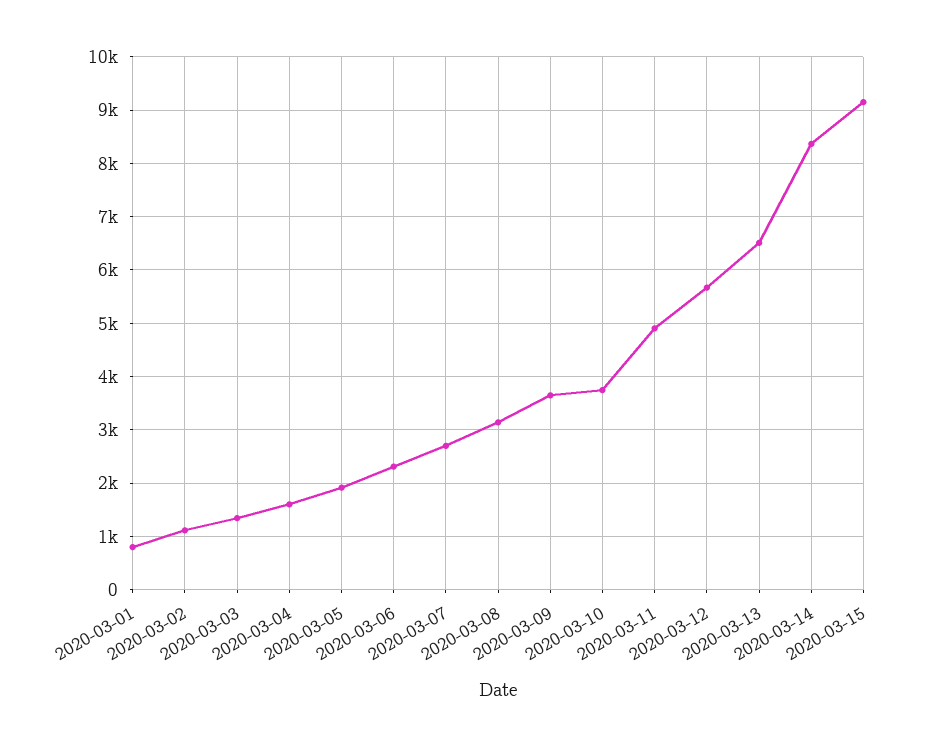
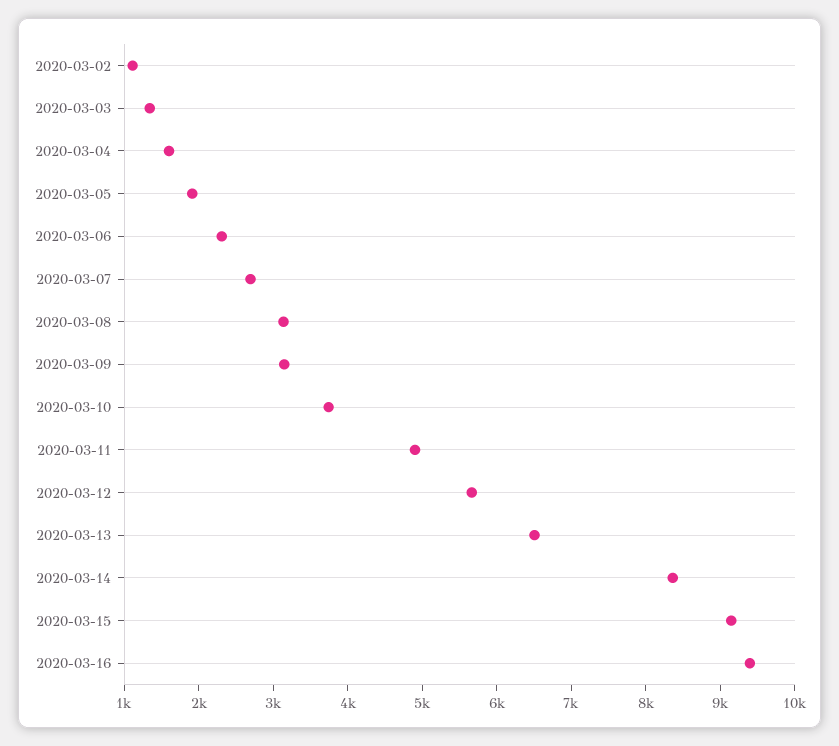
2020-03-01: 800 -> none
2020-03-09: 3600 -> 3200
2020-03-16: none -> 9400

